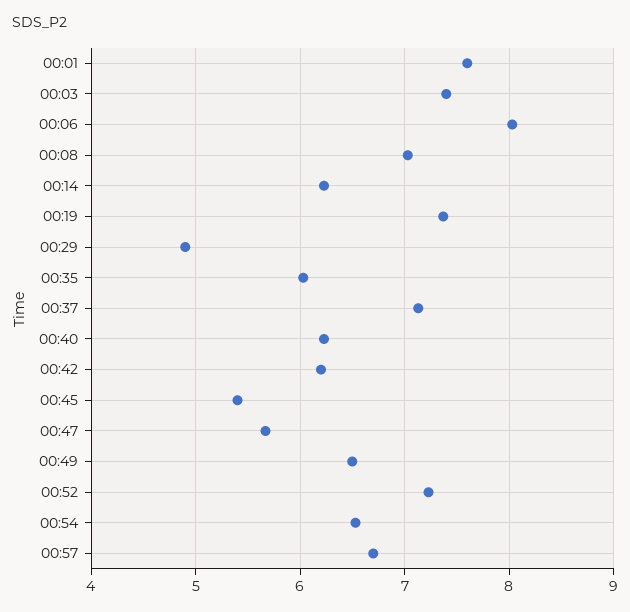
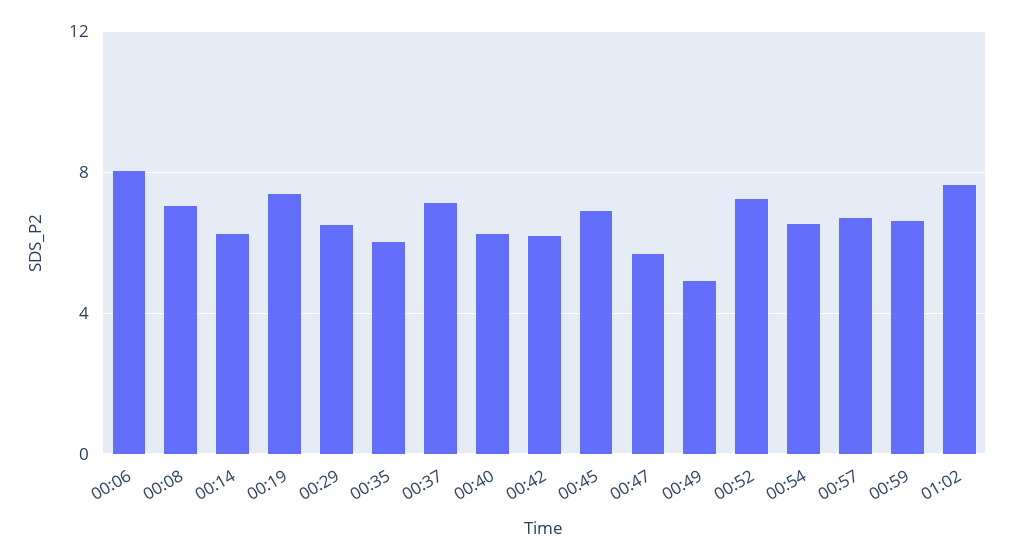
00:01: 7.6 -> none
00:03: 7.4 -> none
00:29: 4.9 -> 6.5
00:45: 5.4 -> 7
00:49: 6.5 -> 5
00:59: none -> 6.5
01:02: none -> 7.5

